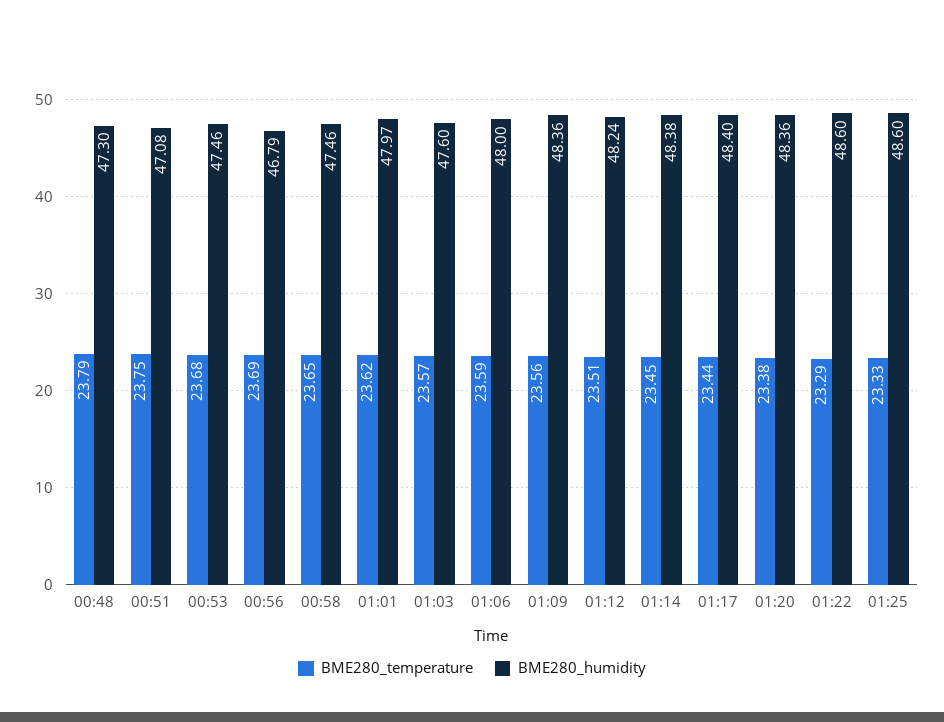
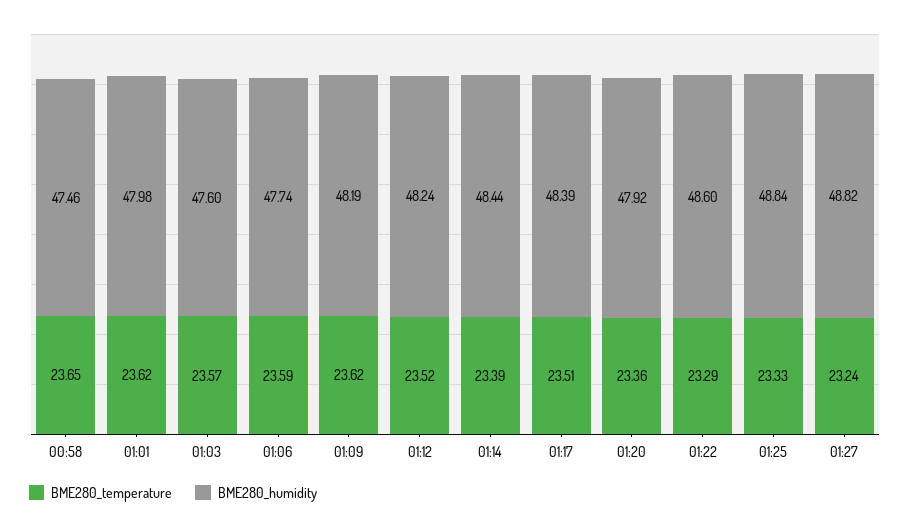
BME280_temperature, 00:48: 23.79 -> none
BME280_humidity, 00:48: 47.3 -> none
BME280_temperature, 00:51: 23.75 -> none
BME280_humidity, 00:51: 47.08 -> none
BME280_temperature, 00:53: 23.68 -> none
BME280_humidity, 00:53: 47.46 -> none
BME280_temperature, 00:56: 23.69 -> none
BME280_humidity, 00:56: 46.79 -> none
BME280_humidity, 01:01: 47.97 -> 47.98
BME280_humidity, 01:06: 48 -> 47.74
BME280_temperature, 01:09: 23.56 -> 23.62
BME280_humidity, 01:09: 48.36 -> 48.19
BME280_temperature, 01:12: 23.51 -> 23.52
BME280_temperature, 01:14: 23.45 -> 23.39
BME280_humidity, 01:14: 48.38 -> 48.44
BME280_temperature, 01:17: 23.44 -> 23.51
BME280_humidity, 01:17: 48.4 -> 48.39
BME280_temperature, 01:20: 23.38 -> 23.36
BME280_humidity, 01:20: 48.36 -> 47.92
BME280_humidity, 01:25: 48.6 -> 48.84
BME280_temperature, 01:27: none -> 23.24
BME280_humidity, 01:27: none -> 48.82

